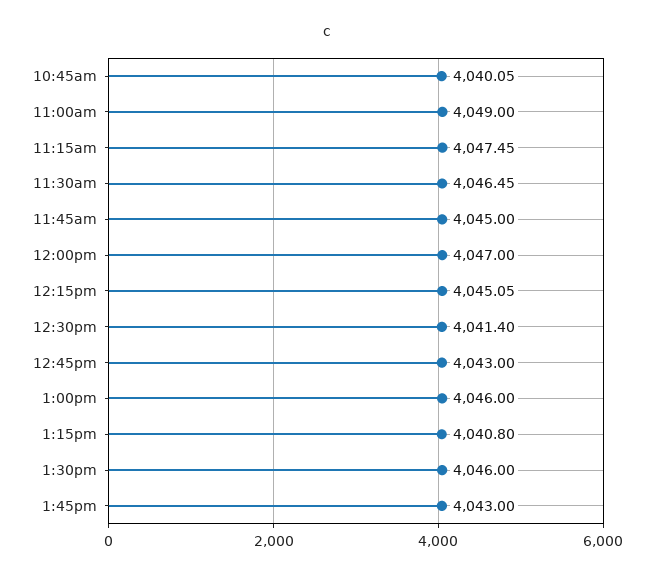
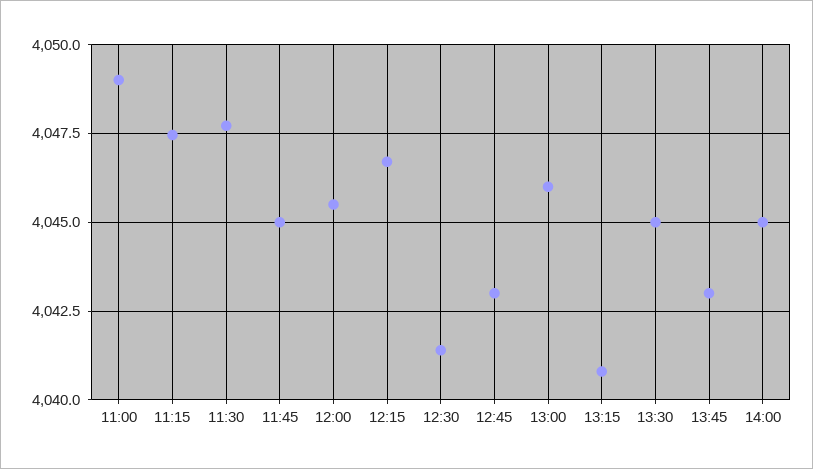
10:45am: 4040.05 -> none
11:30am: 4046.45 -> 4047.75
12:00pm: 4047 -> 4045.5
12:15pm: 4045.05 -> 4046.75
1:30pm: 4046 -> 4045
14:00: none -> 4045

